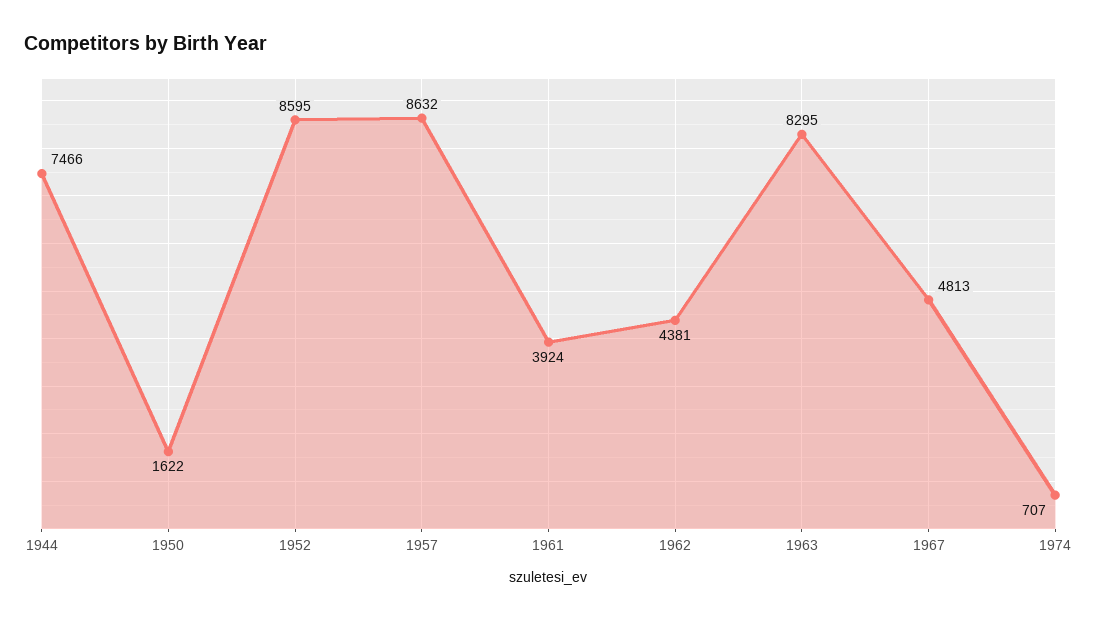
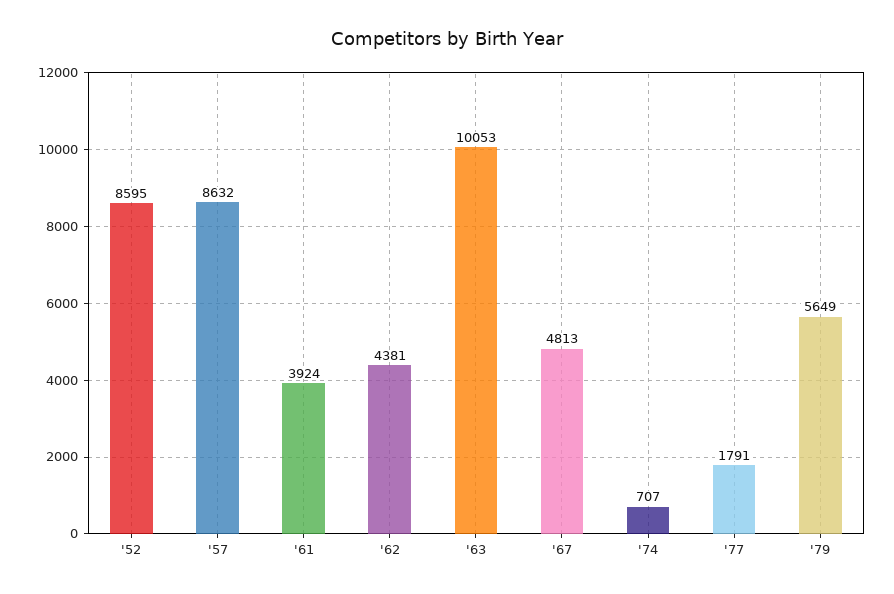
1944: 7466 -> none
1950: 1622 -> none
1963: 8295 -> 10053
'77: none -> 1791
'79: none -> 5649

